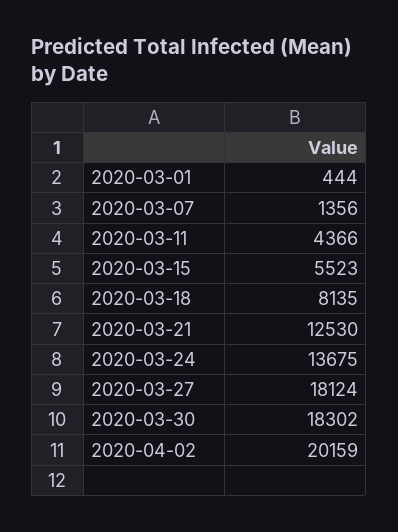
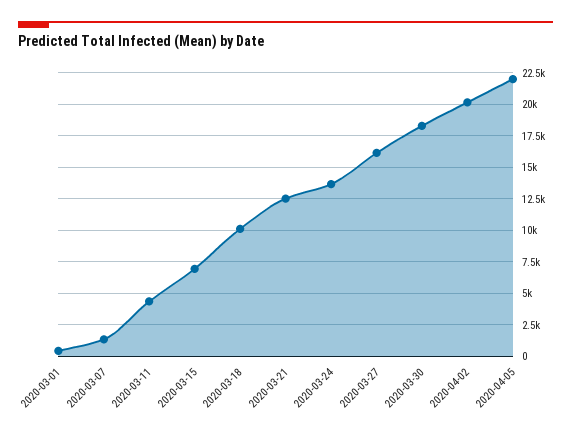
2020-03-15: 5523 -> 7000
2020-03-18: 8135 -> 10000
2020-03-27: 18124 -> 16000
2020-04-05: none -> 22000

